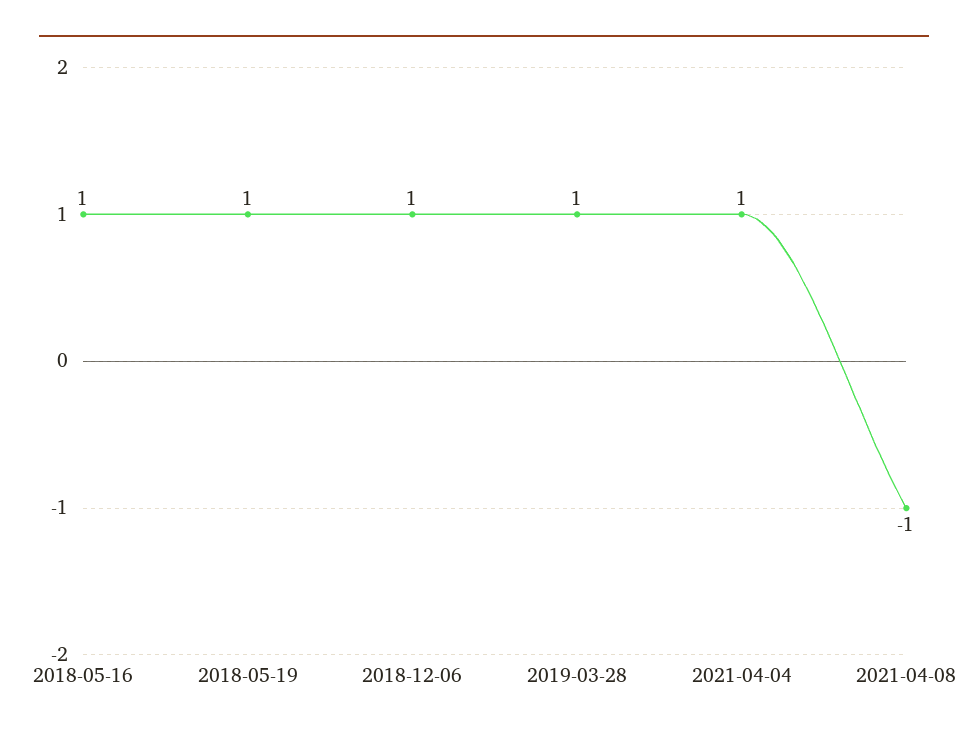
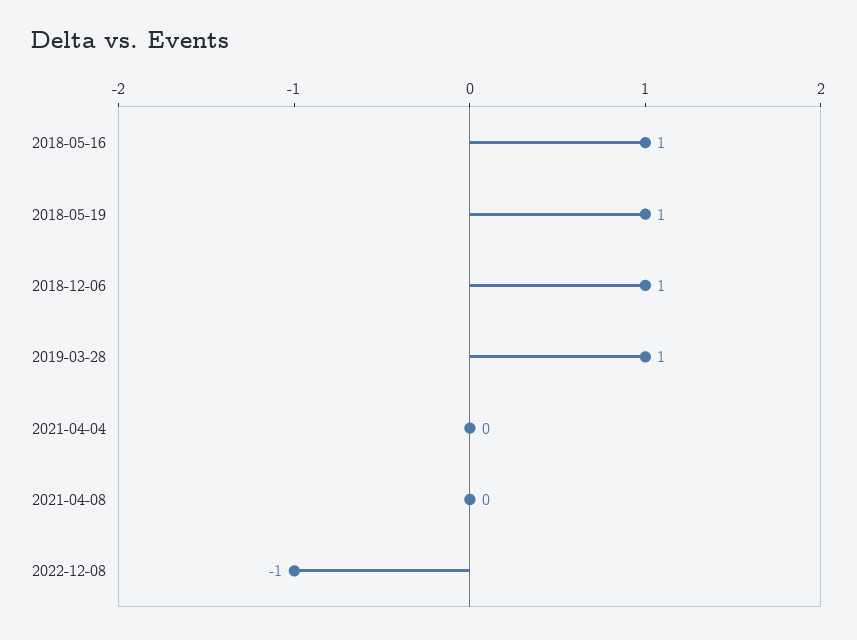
2021-04-04: 1 -> 0
2021-04-08: -1 -> 0
2022-12-08: none -> -1

